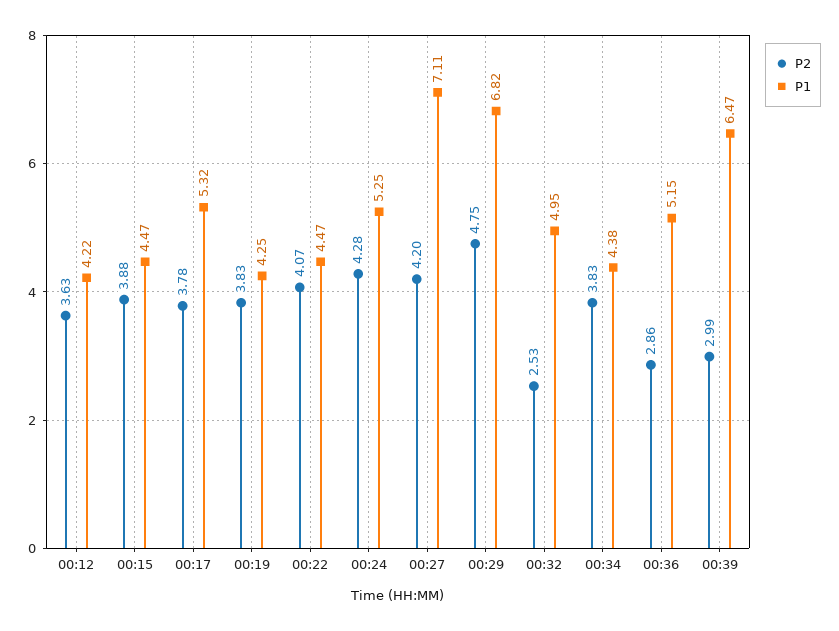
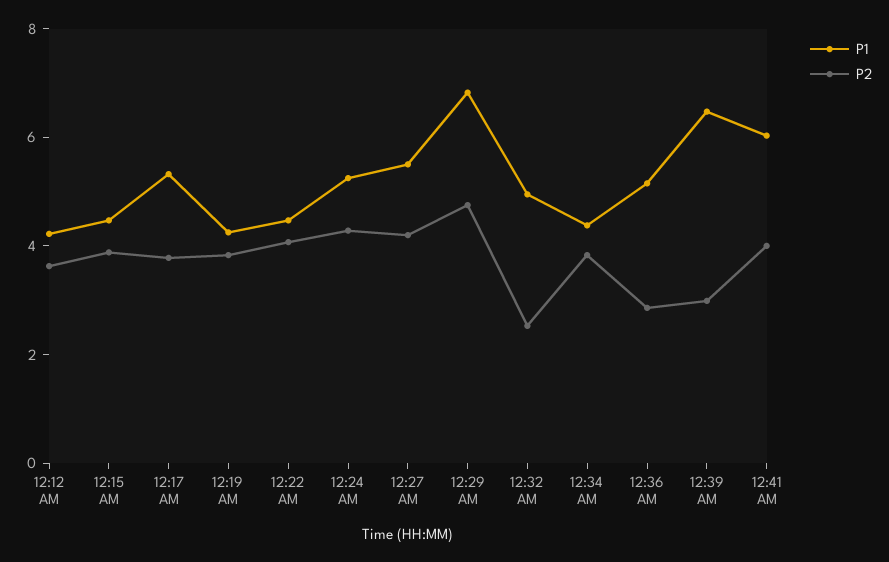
P1, 00:27: 7.11 -> 5.5
P1, 12:41 AM: none -> 6
P2, 12:41 AM: none -> 4

